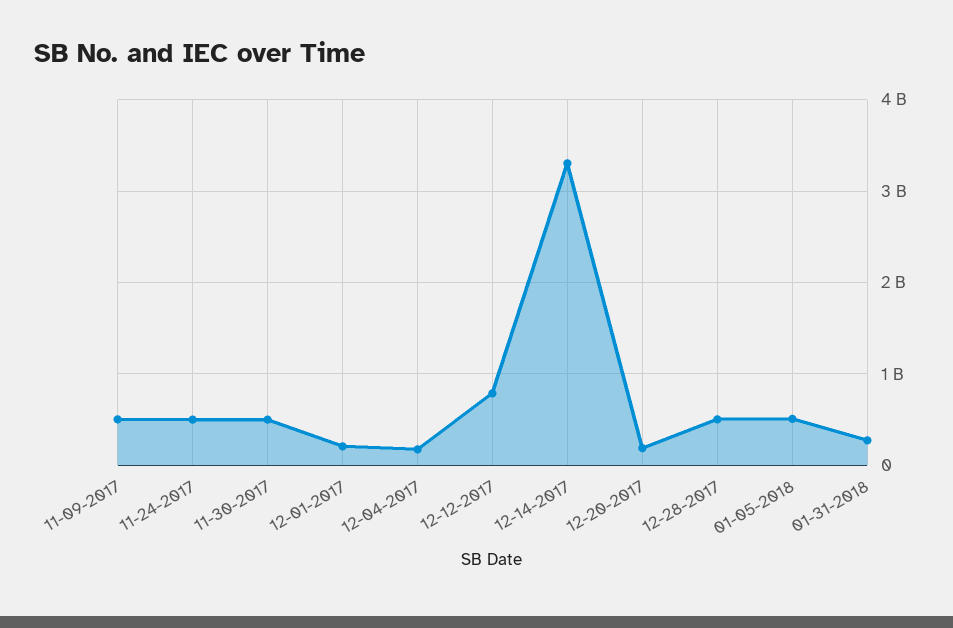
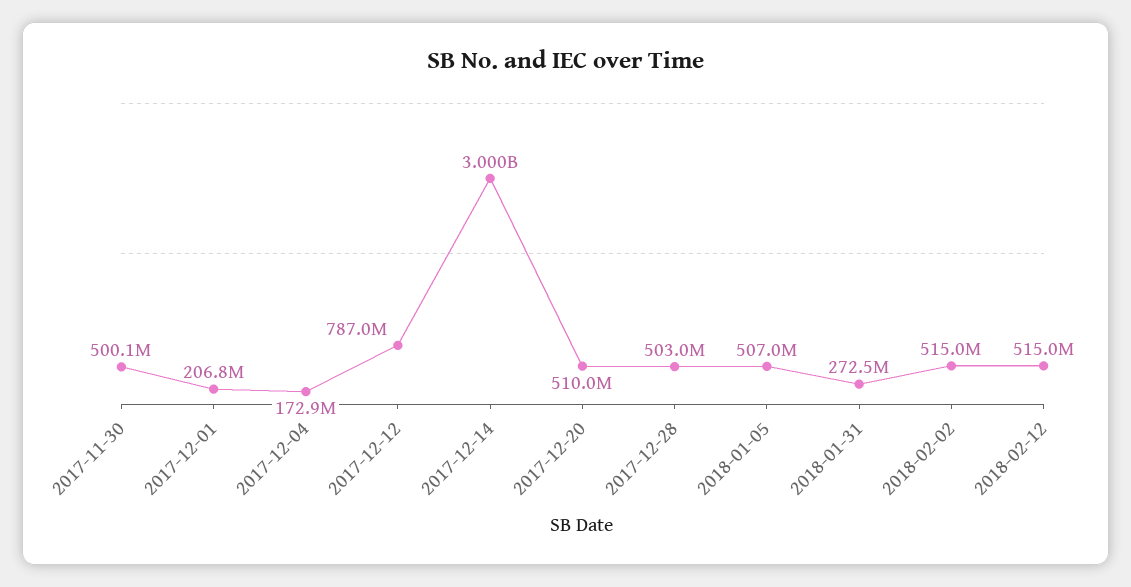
11-09-2017: 500000000 -> none
11-24-2017: 500000000 -> none
12-14-2017: 3300000000 -> 3000000000
12-20-2017: 200000000 -> 510000000
2018-02-02: none -> 515000000
2018-02-12: none -> 515000000

